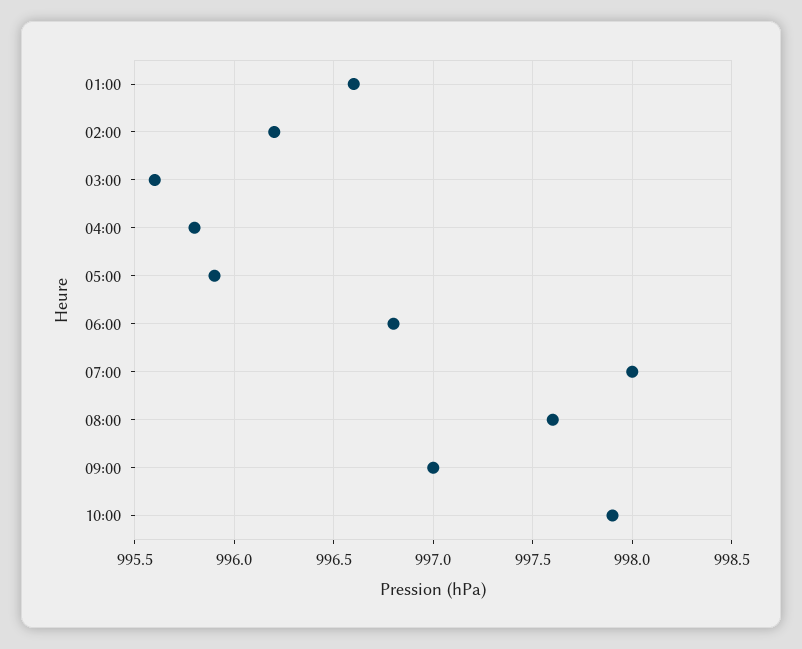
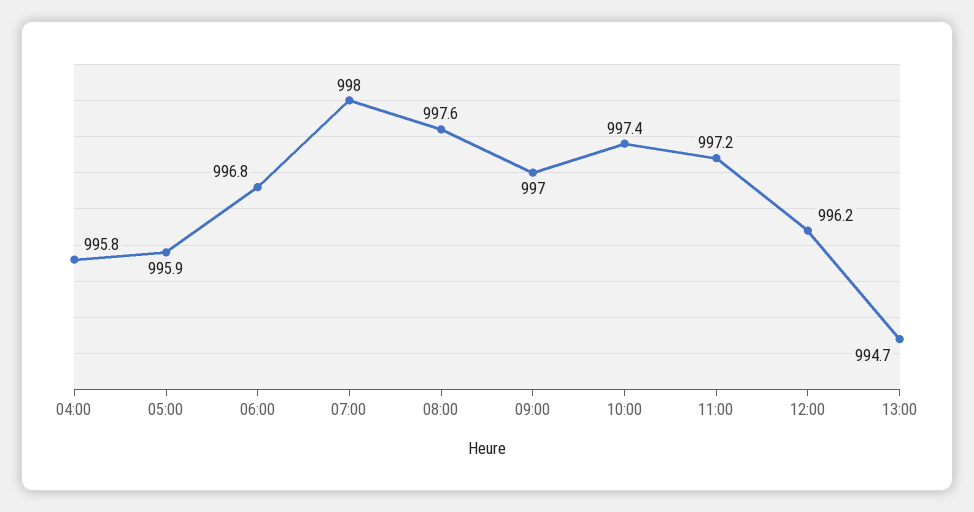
01:00: 996.6 -> none
02:00: 996.2 -> none
03:00: 995.6 -> none
10:00: 997.9 -> 997.4
11:00: none -> 997.2
12:00: none -> 996.2
13:00: none -> 994.7

